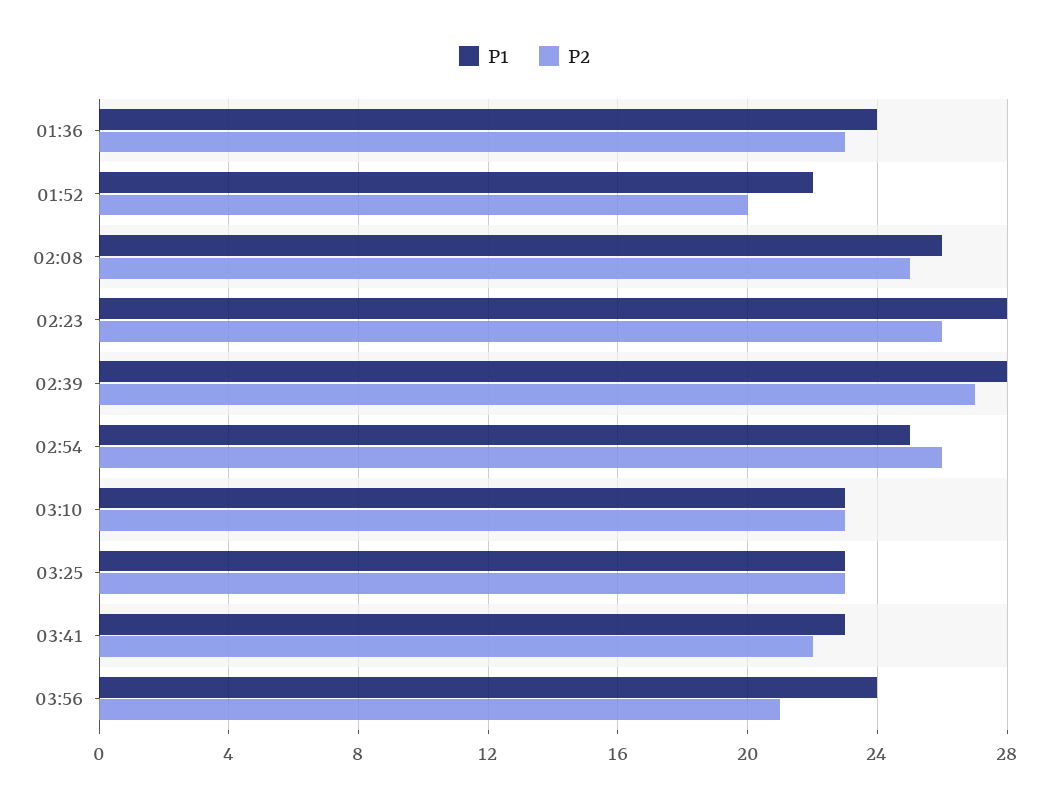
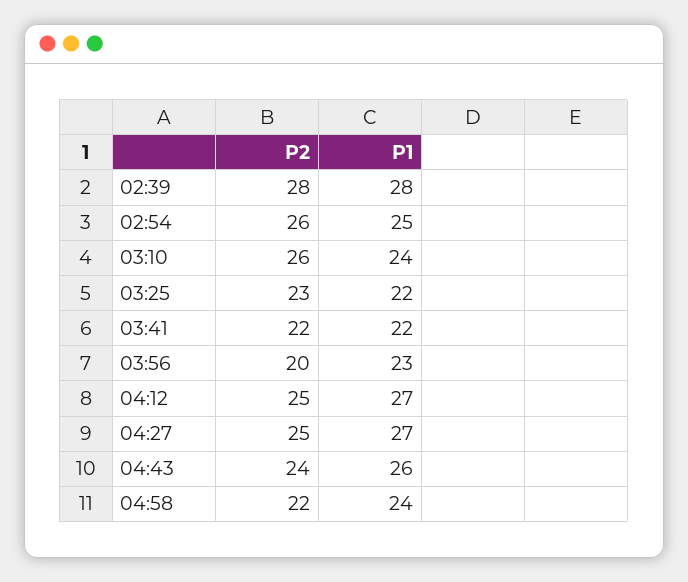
P1, 01:36: 24 -> none
P2, 01:36: 23 -> none
P1, 01:52: 22 -> none
P2, 01:52: 20 -> none
P1, 02:08: 26 -> none
P2, 02:08: 25 -> none
P1, 02:23: 28 -> none
P2, 02:23: 26 -> none
P2, 02:39: 27 -> 28
P1, 03:10: 23 -> 24
P2, 03:10: 23 -> 26
P1, 03:25: 23 -> 22
P1, 03:41: 23 -> 22
P1, 03:56: 24 -> 23
P2, 03:56: 21 -> 20
P2, 04:12: none -> 25
P1, 04:12: none -> 27
P2, 04:27: none -> 25
P1, 04:27: none -> 27
P2, 04:43: none -> 24
P1, 04:43: none -> 26
P2, 04:58: none -> 22
P1, 04:58: none -> 24

